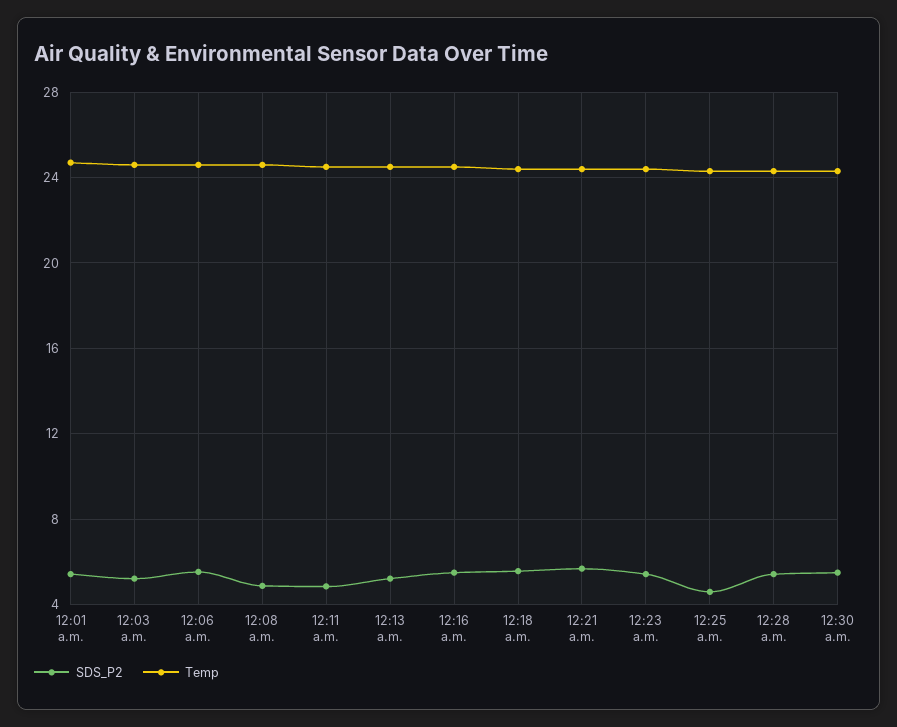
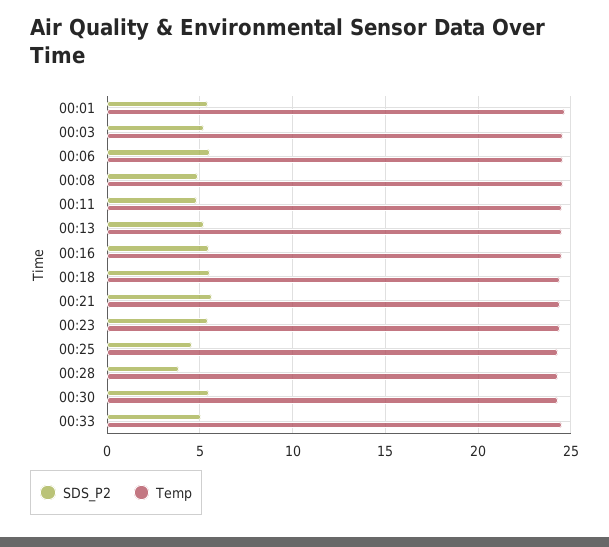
SDS_P2, 12:28 a.m.: 5.5 -> 4
SDS_P2, 00:33: none -> 5
Temp, 00:33: none -> 24.5

